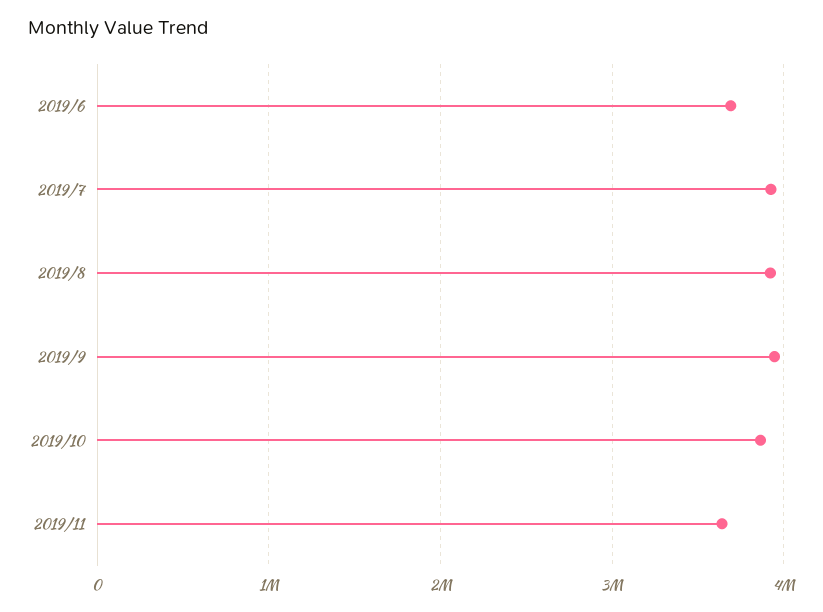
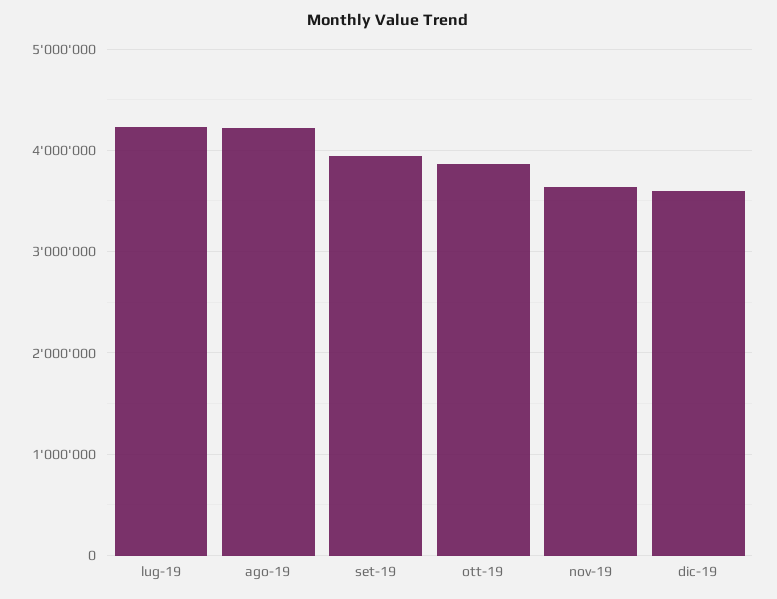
2019/6: 3700000 -> none
2019/7: 3900000 -> 4200000
2019/8: 3900000 -> 4200000
dic-19: none -> 3600000

